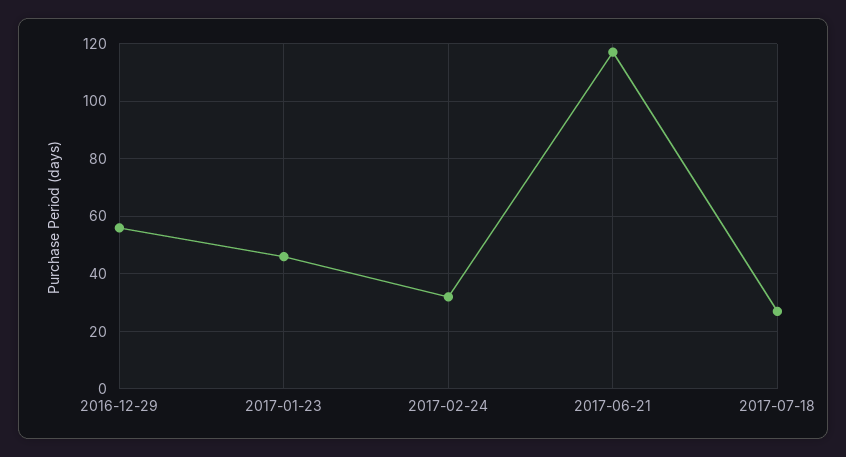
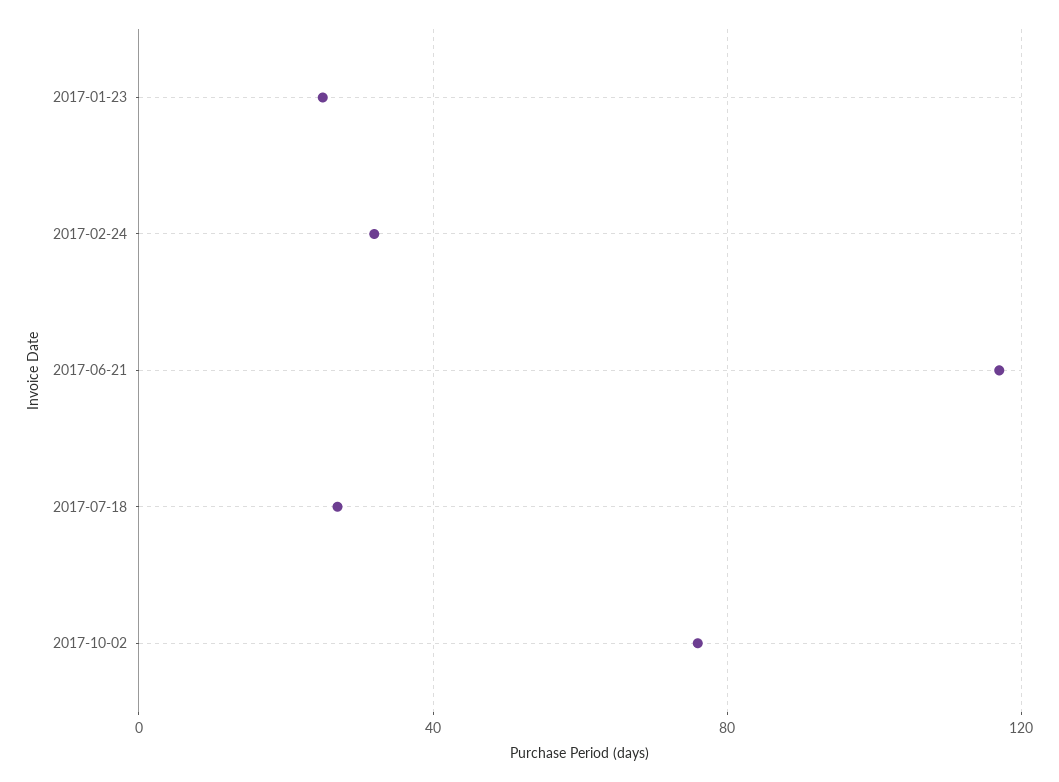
2016-12-29: 55 -> none
2017-01-23: 45 -> 25
2017-10-02: none -> 75

